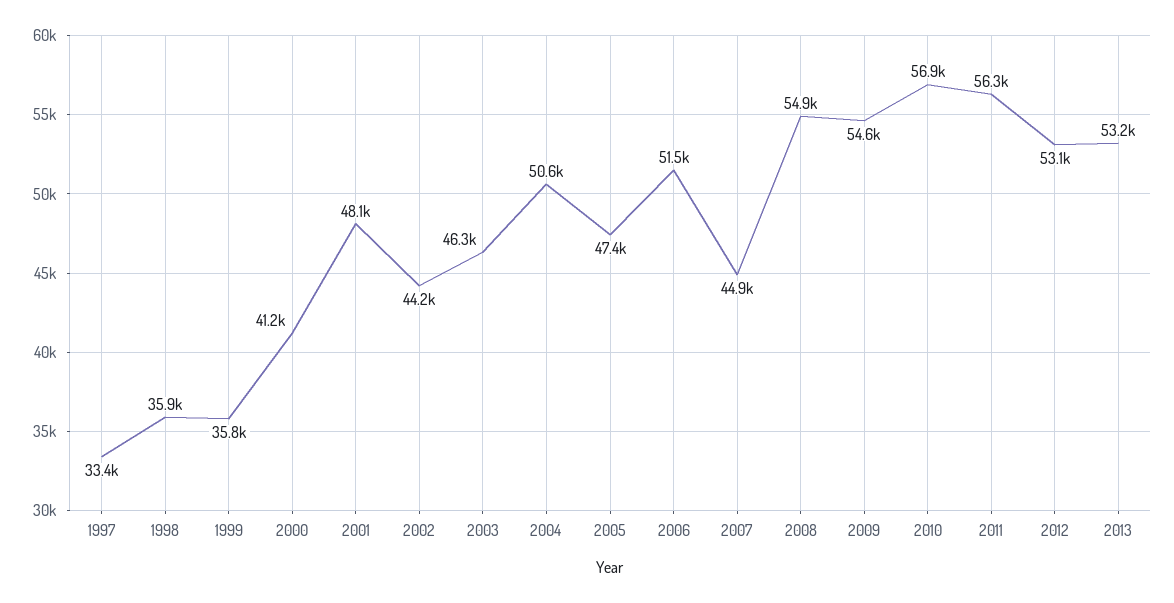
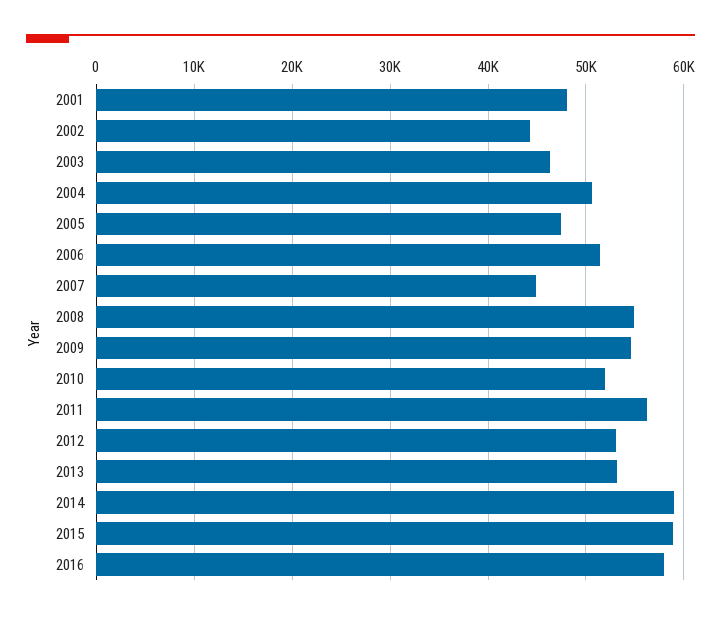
1997: 33400 -> none
1998: 35900 -> none
1999: 35800 -> none
2000: 41200 -> none
2010: 56900 -> 52000
2014: none -> 59000
2015: none -> 59000
2016: none -> 58000

